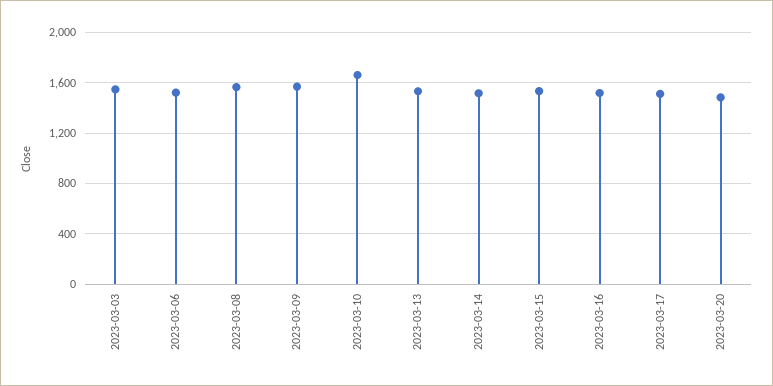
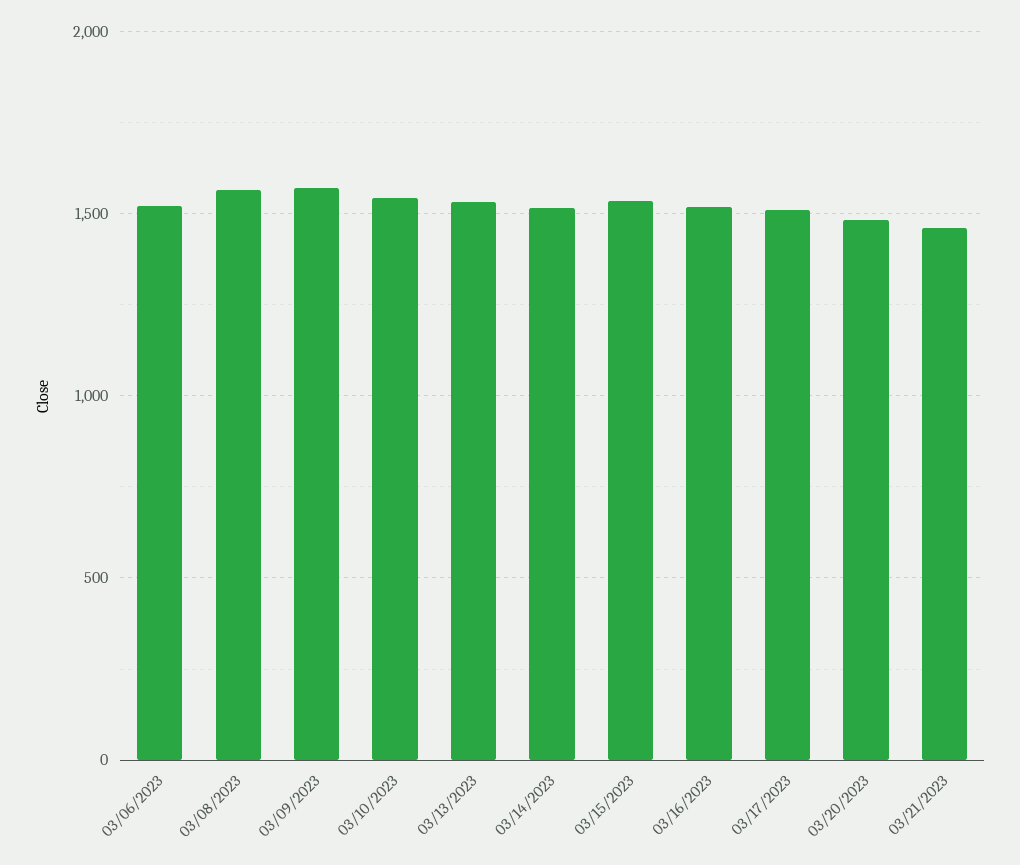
2023-03-03: 1550 -> none
2023-03-10: 1650 -> 1550
03/21/2023: none -> 1450

